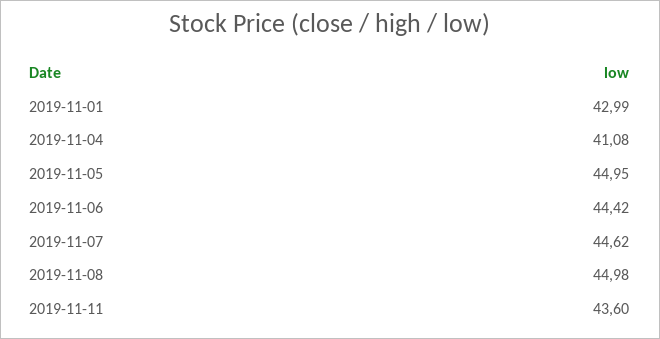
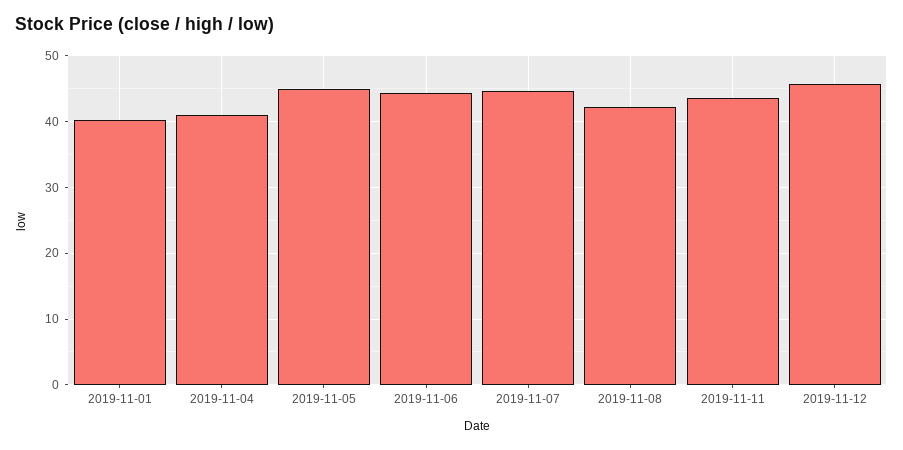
2019-11-01: 42.99 -> 40
2019-11-08: 44.98 -> 42
2019-11-12: none -> 46

